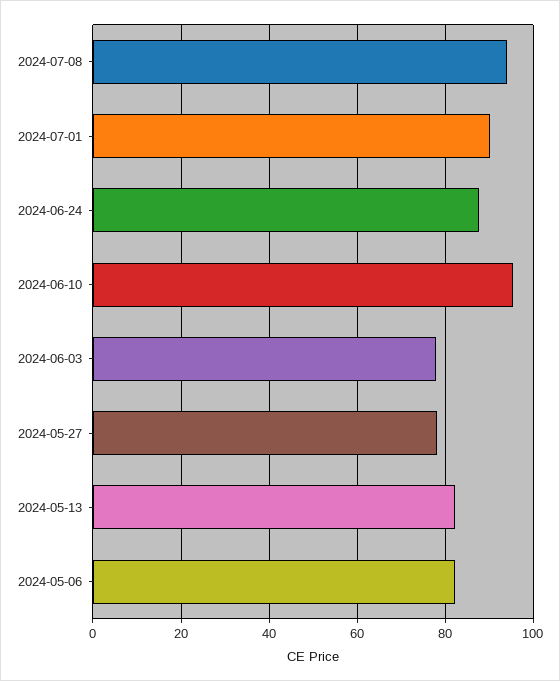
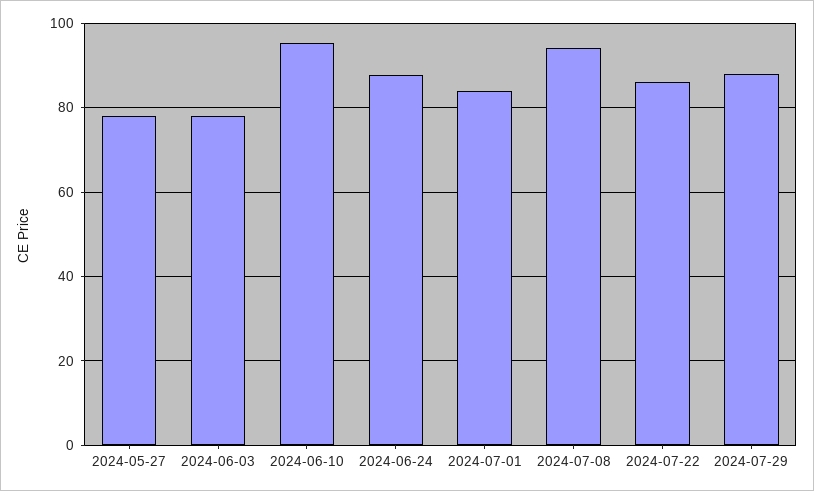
2024-07-01: 90 -> 84
2024-05-13: 82 -> none
2024-05-06: 82 -> none
2024-07-22: none -> 86
2024-07-29: none -> 88

